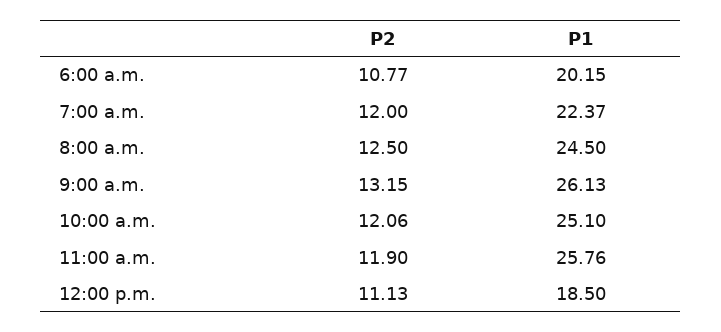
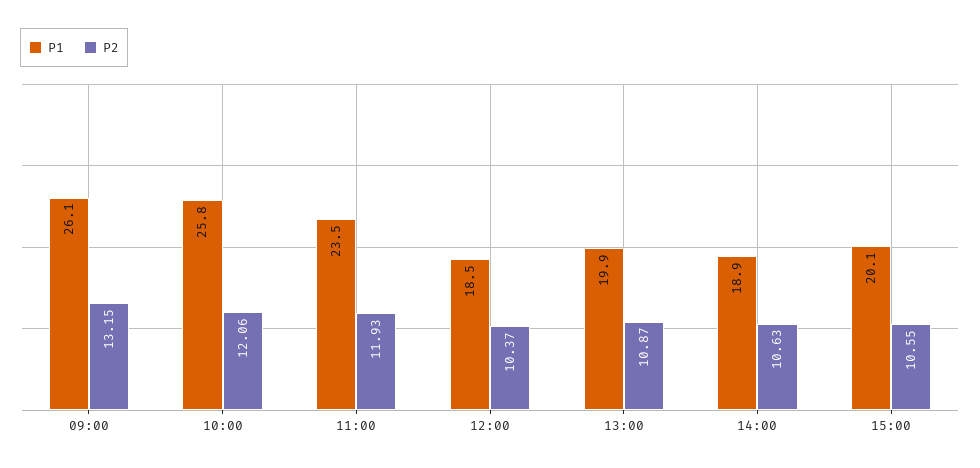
P2, 6:00 a.m.: 10.77 -> none
P1, 6:00 a.m.: 20.15 -> none
P2, 7:00 a.m.: 12 -> none
P1, 7:00 a.m.: 22.37 -> none
P2, 8:00 a.m.: 12.5 -> none
P1, 8:00 a.m.: 24.5 -> none
P1, 10:00 a.m.: 25.1 -> 25.8
P2, 11:00 a.m.: 11.9 -> 11.93
P1, 11:00 a.m.: 25.76 -> 23.5
P2, 12:00 p.m.: 11.13 -> 10.37
P1, 13:00: none -> 19.9
P2, 13:00: none -> 10.87
P1, 14:00: none -> 18.9
P2, 14:00: none -> 10.63
P1, 15:00: none -> 20.1
P2, 15:00: none -> 10.55

